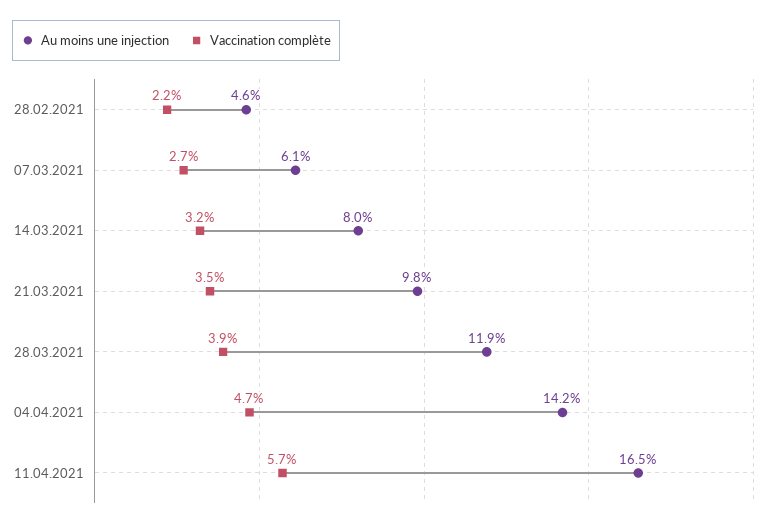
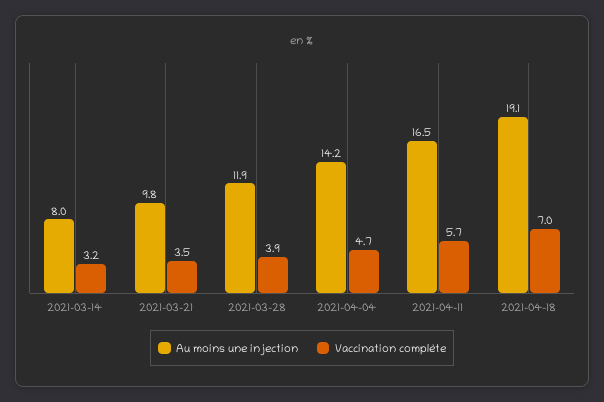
Au moins une injection, 28.02.2021: 4.6 -> none
Vaccination complète, 28.02.2021: 2.2 -> none
Au moins une injection, 07.03.2021: 6.1 -> none
Vaccination complète, 07.03.2021: 2.7 -> none
Au moins une injection, 2021-04-18: none -> 19.1
Vaccination complète, 2021-04-18: none -> 7

